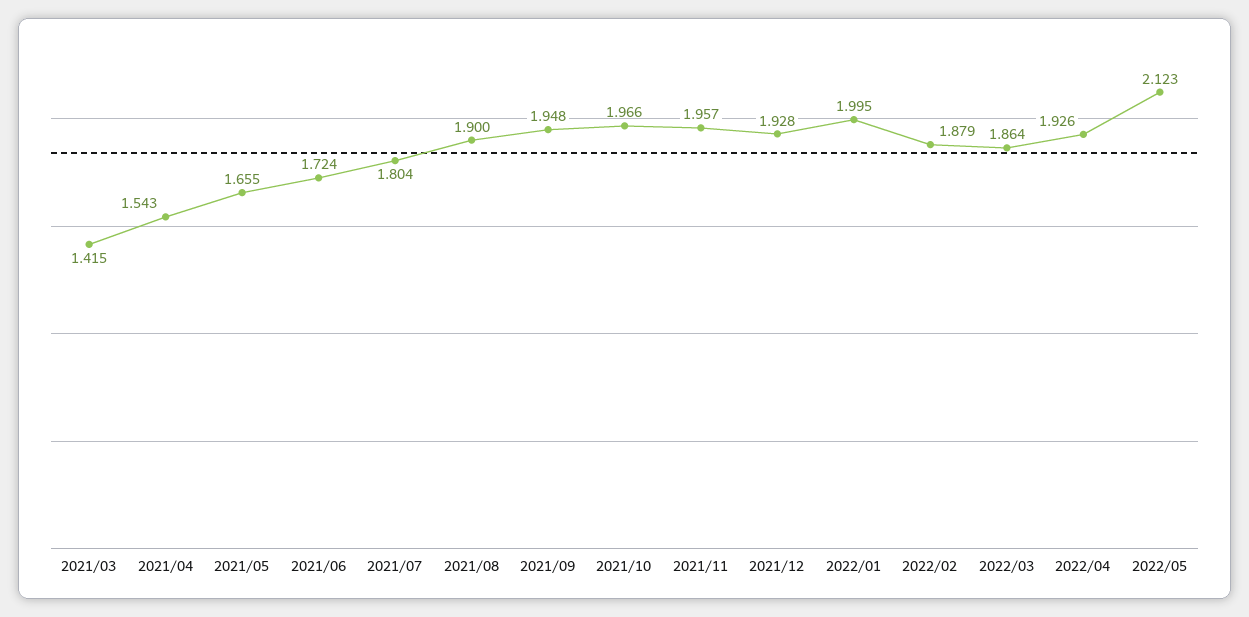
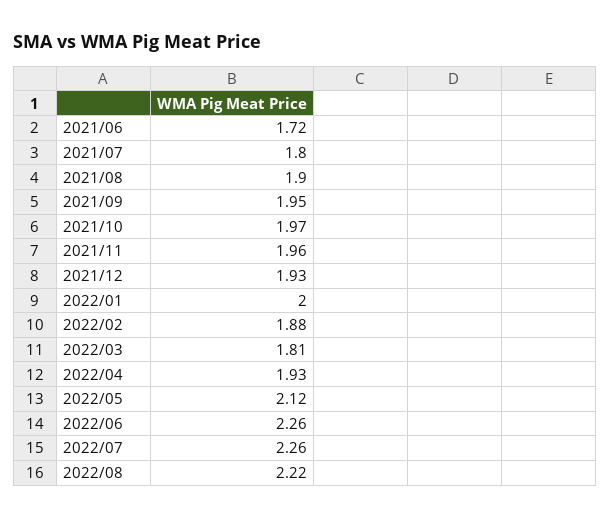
2021/03: 1.415 -> none
2021/04: 1.543 -> none
2021/05: 1.655 -> none
2022/03: 1.864 -> 1.81
2022/06: none -> 2.26
2022/07: none -> 2.26
2022/08: none -> 2.22

